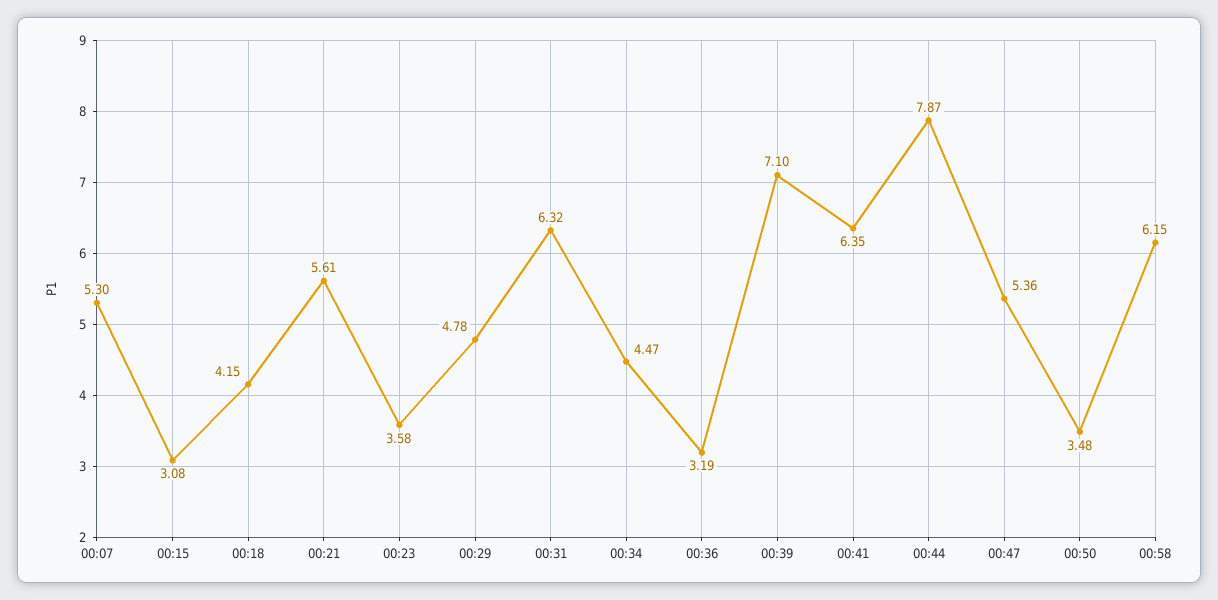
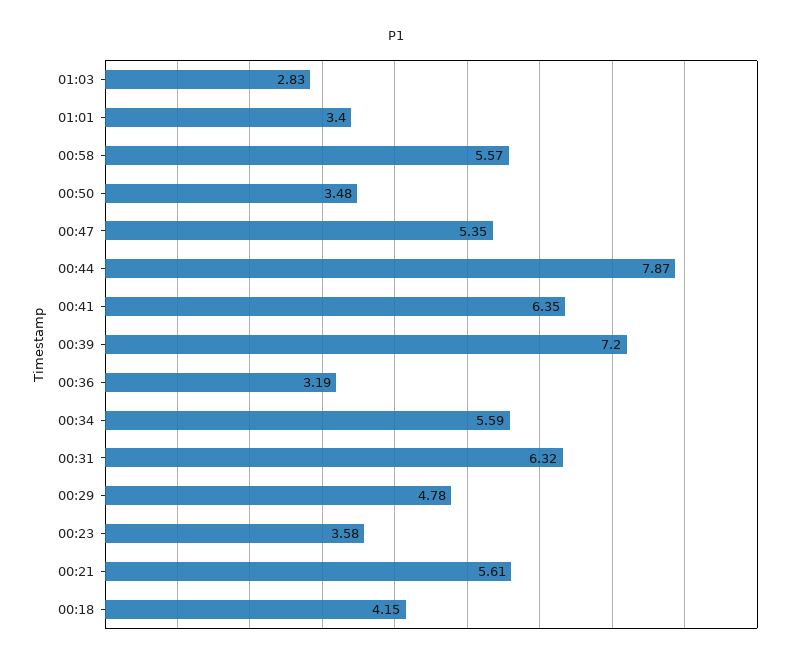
00:07: 5.3 -> none
00:15: 3.08 -> none
00:34: 4.47 -> 5.59
00:39: 7.1 -> 7.2
00:47: 5.36 -> 5.35
00:58: 6.15 -> 5.57
01:03: none -> 2.83
01:01: none -> 3.4

